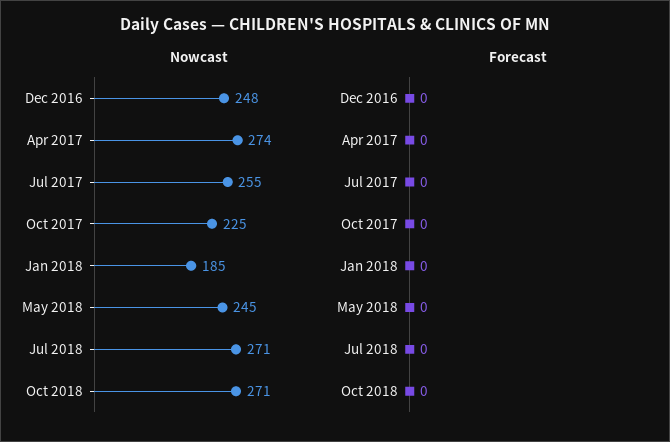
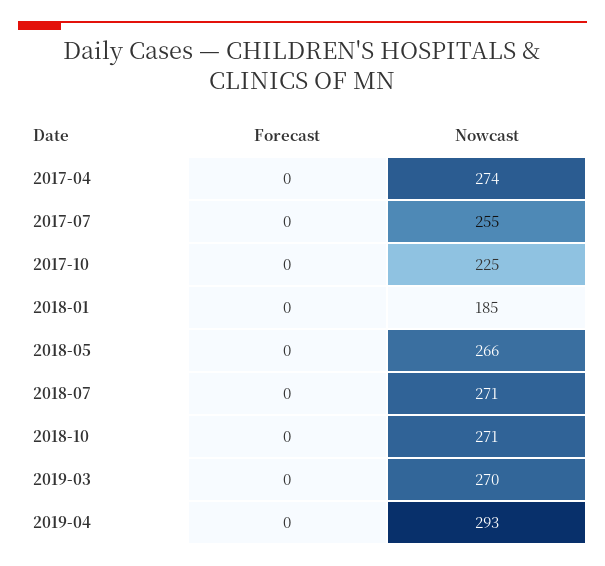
Nowcast, Dec 2016: 248 -> none
Nowcast, May 2018: 245 -> 266
Forecast, Dec 2016: 0 -> none
Forecast, 2019-03: none -> 0
Nowcast, 2019-03: none -> 270
Forecast, 2019-04: none -> 0
Nowcast, 2019-04: none -> 293

